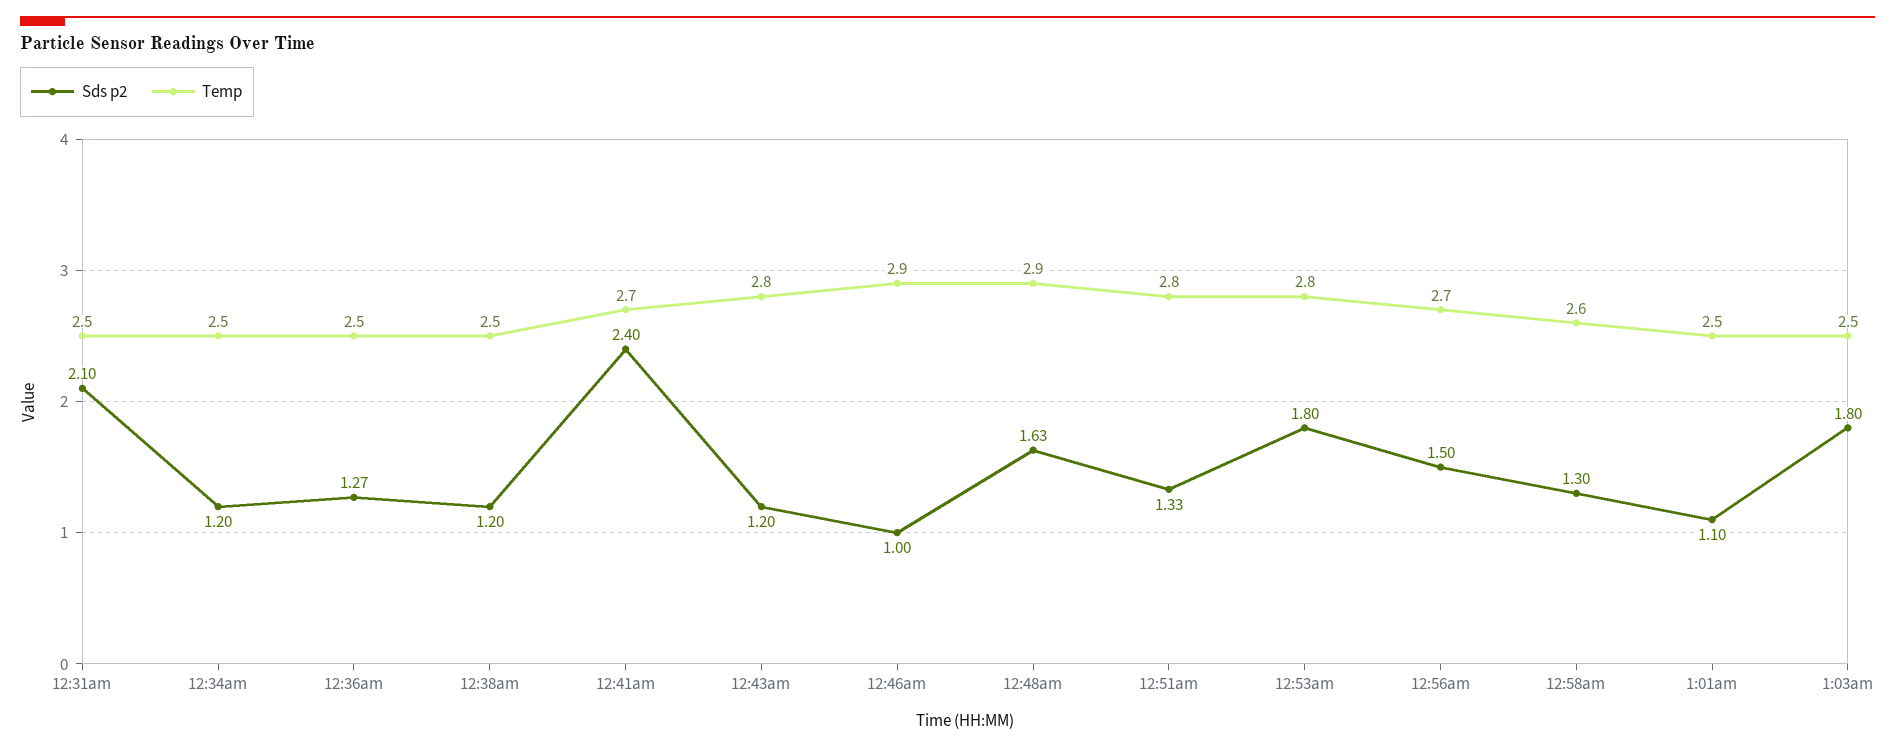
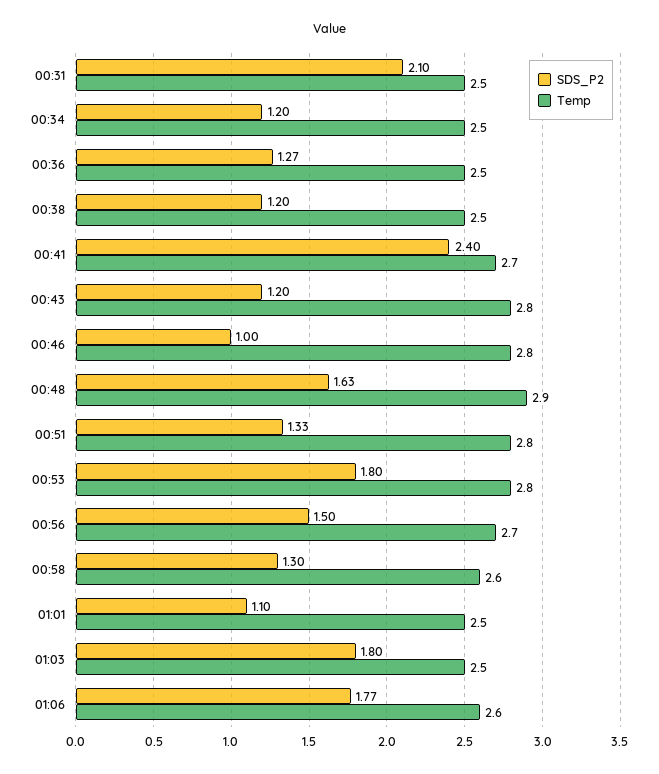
Temp, 12:46am: 2.9 -> 2.8
Sds p2, 01:06: none -> 1.77
Temp, 01:06: none -> 2.6

